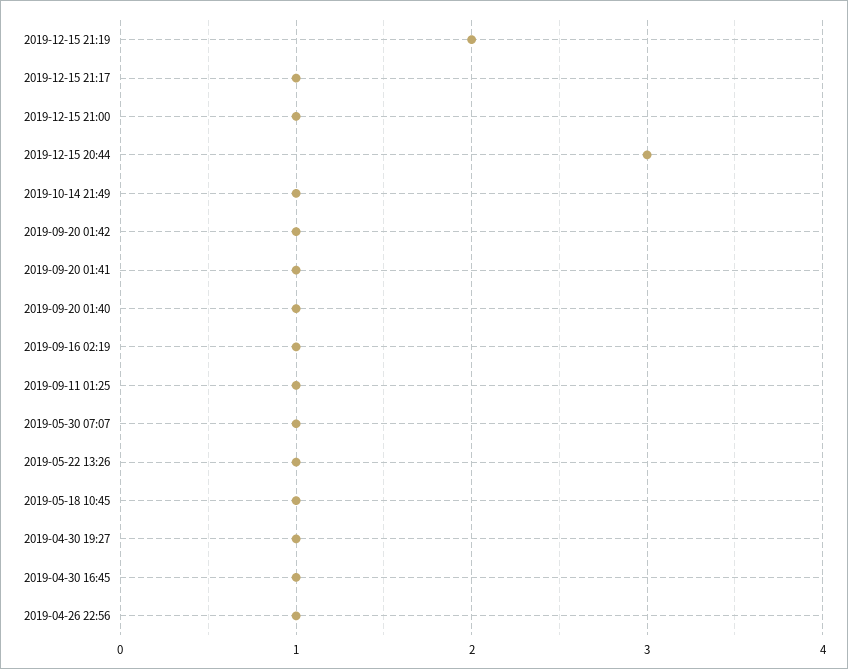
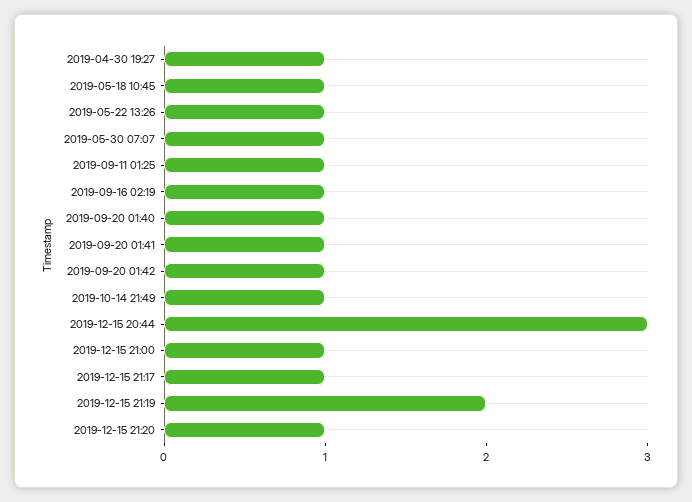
2019-04-30 16:45: 1 -> none
2019-04-26 22:56: 1 -> none
2019-12-15 21:20: none -> 1

